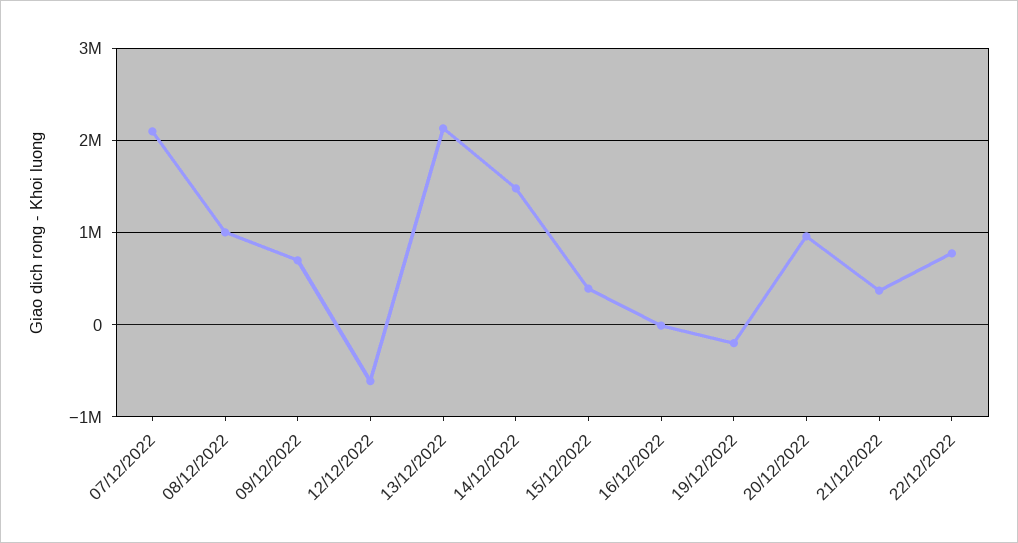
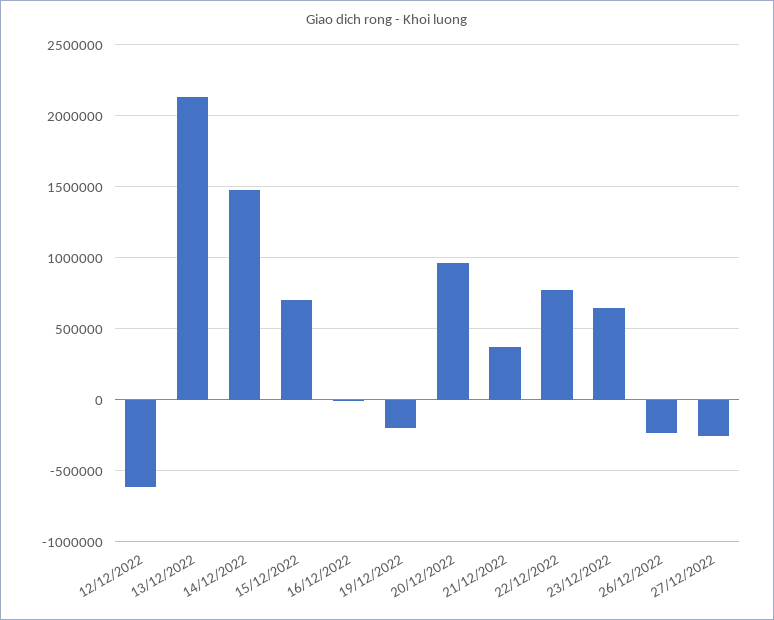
07/12/2022: 2100000 -> none
08/12/2022: 1000000 -> none
09/12/2022: 700000 -> none
15/12/2022: 400000 -> 700000
23/12/2022: none -> 650000
26/12/2022: none -> -250000
27/12/2022: none -> -250000

